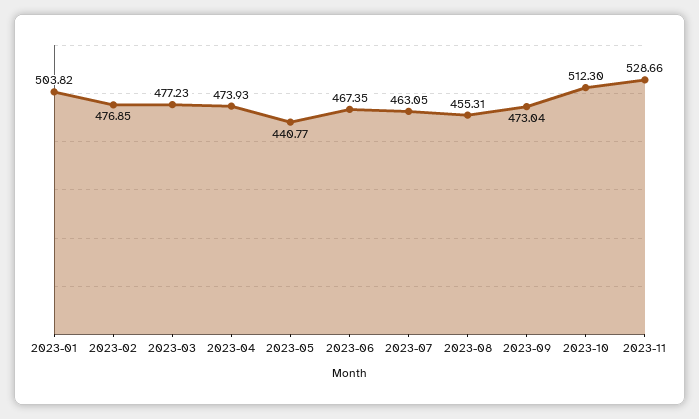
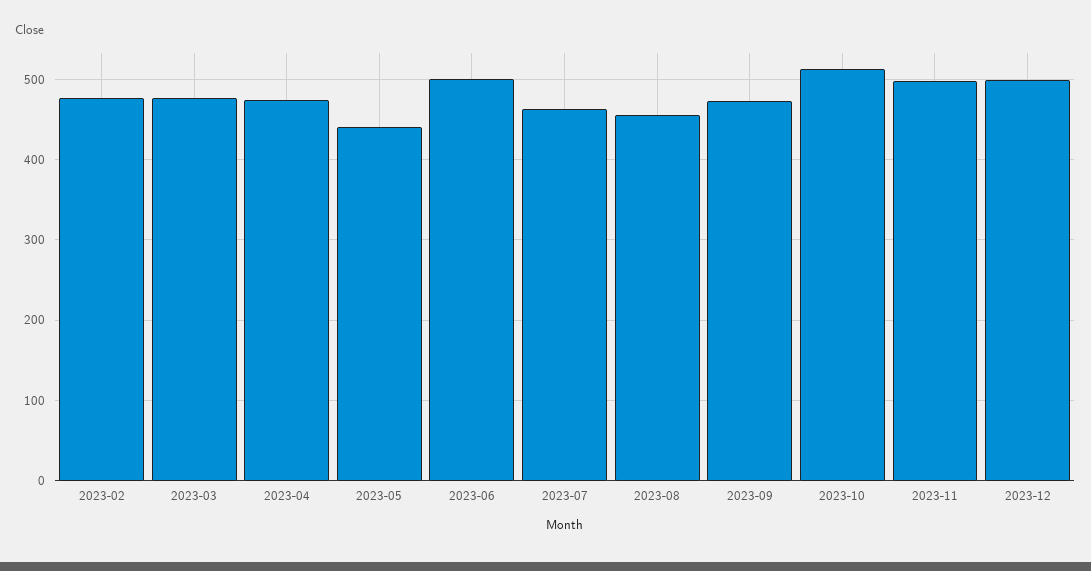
2023-01: 503.82 -> none
2023-06: 467.35 -> 500
2023-11: 528.66 -> 500
2023-12: none -> 500

